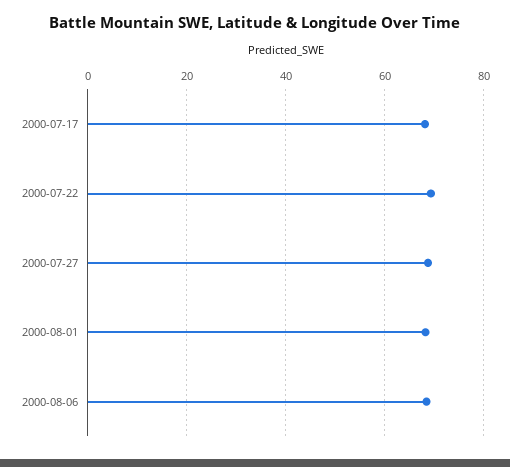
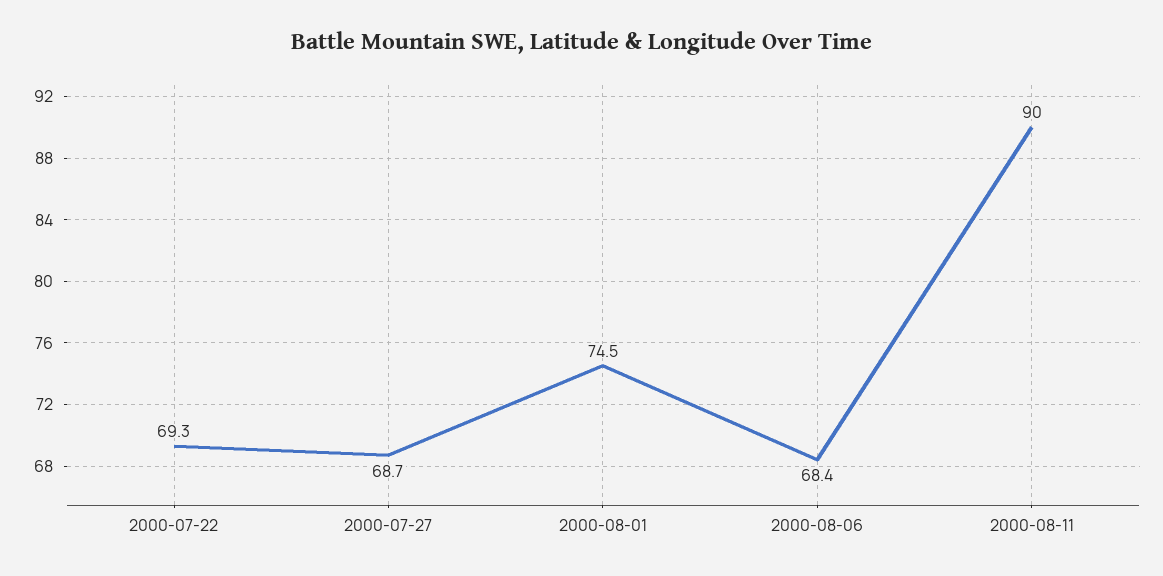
2000-07-17: 68 -> none
2000-08-01: 68 -> 74.5
2000-08-11: none -> 90

